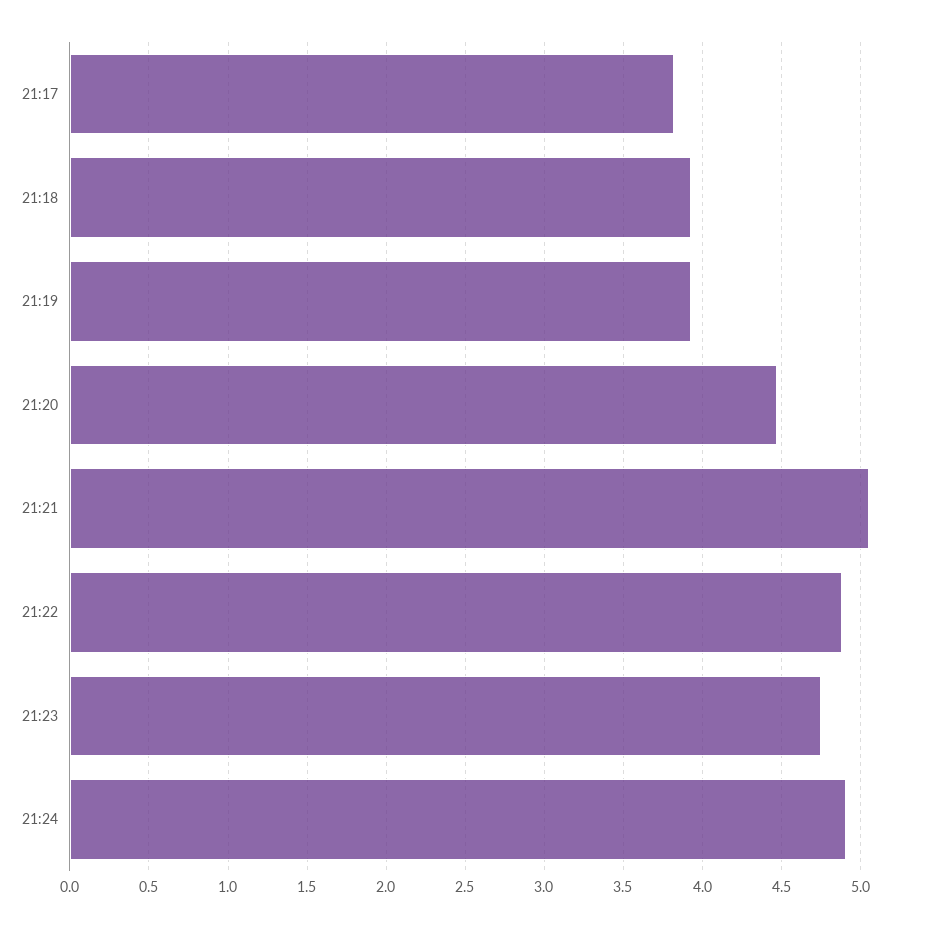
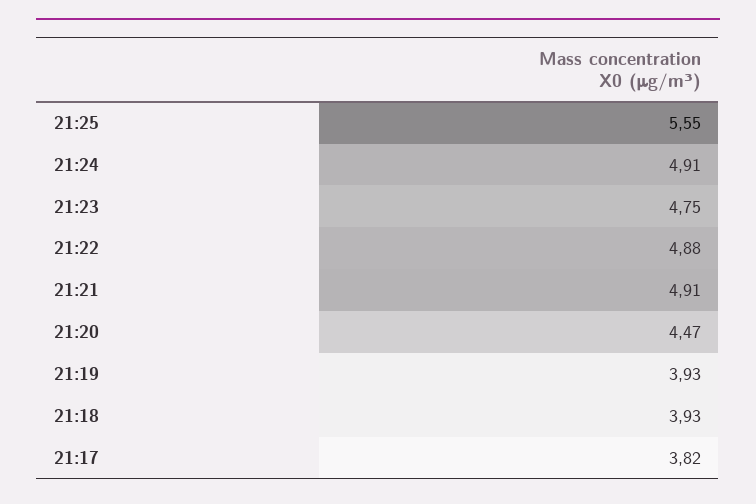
21:21: 5.05 -> 4.91
21:25: none -> 5.55

